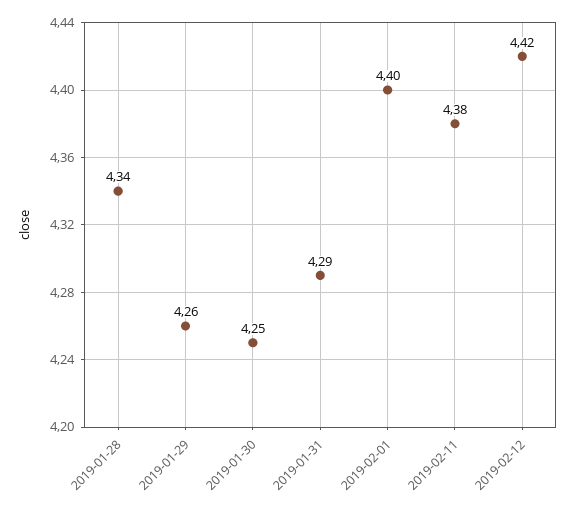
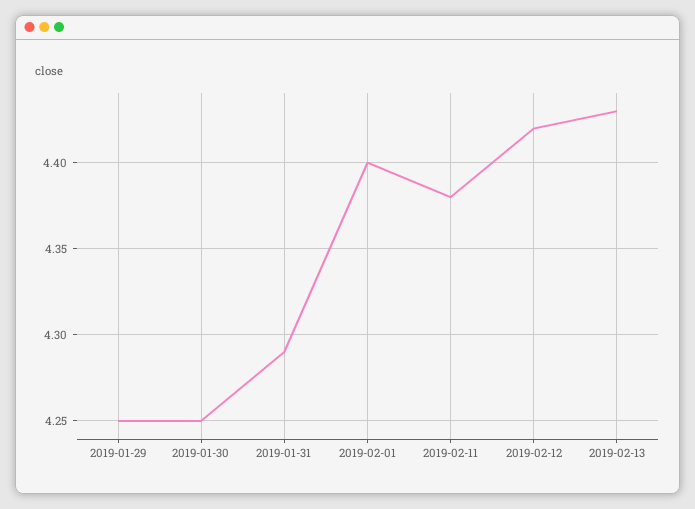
2019-01-28: 4.34 -> none
2019-01-29: 4.26 -> 4.25
2019-02-13: none -> 4.43

